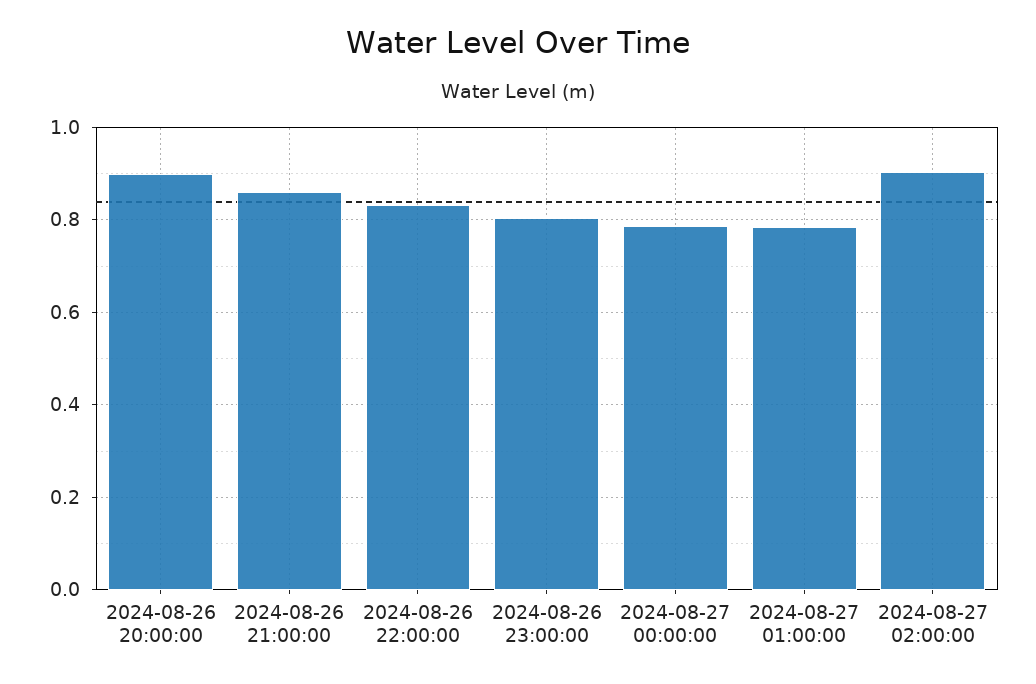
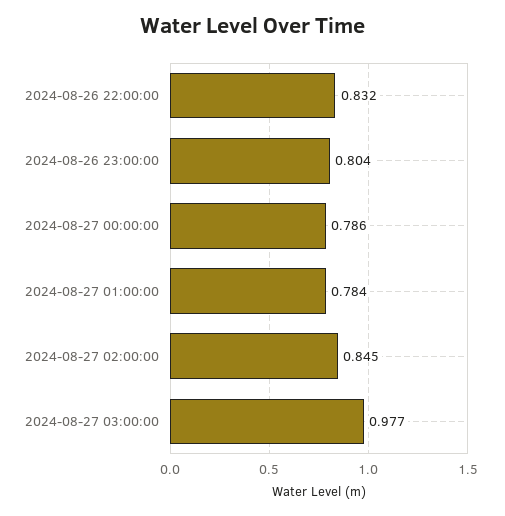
2024-08-26 20:00:00: 0.9 -> none
2024-08-26 21:00:00: 0.86 -> none
2024-08-27 02:00:00: 0.9 -> 0.845
2024-08-27 03:00:00: none -> 0.977

